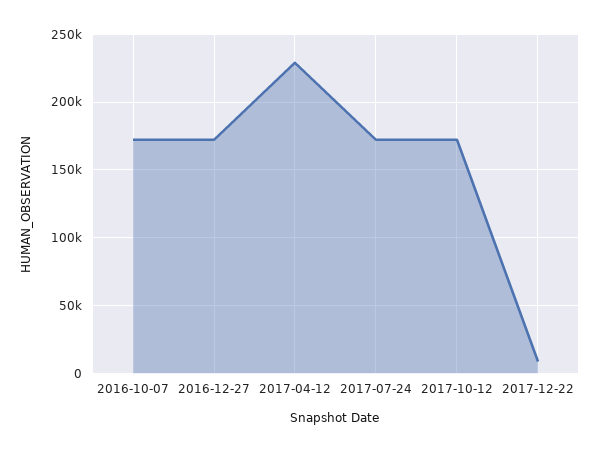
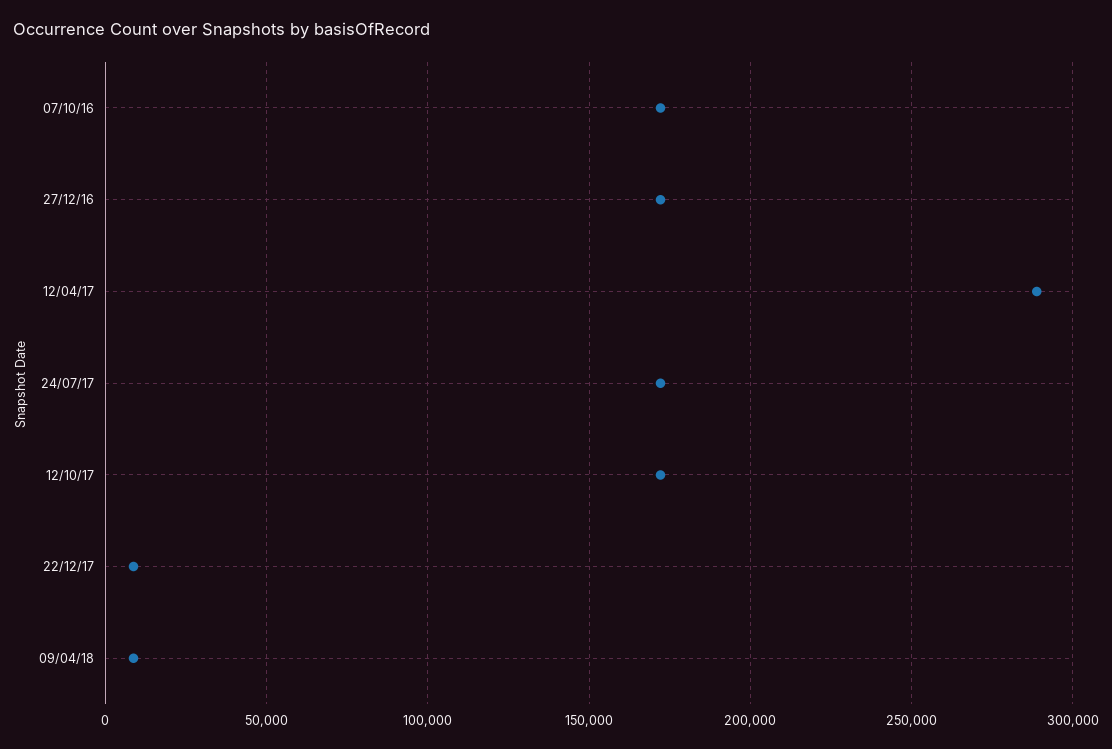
2017-04-12: 230000 -> 290000
09/04/18: none -> 10000

